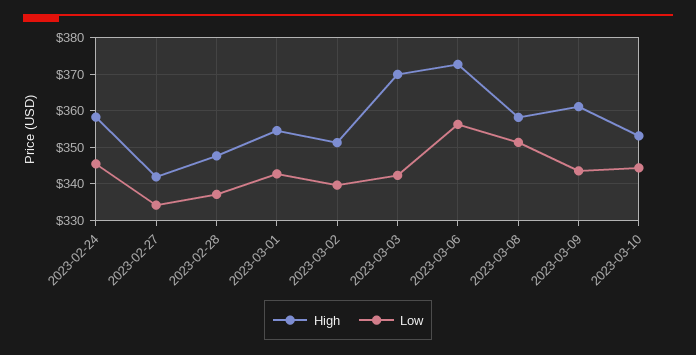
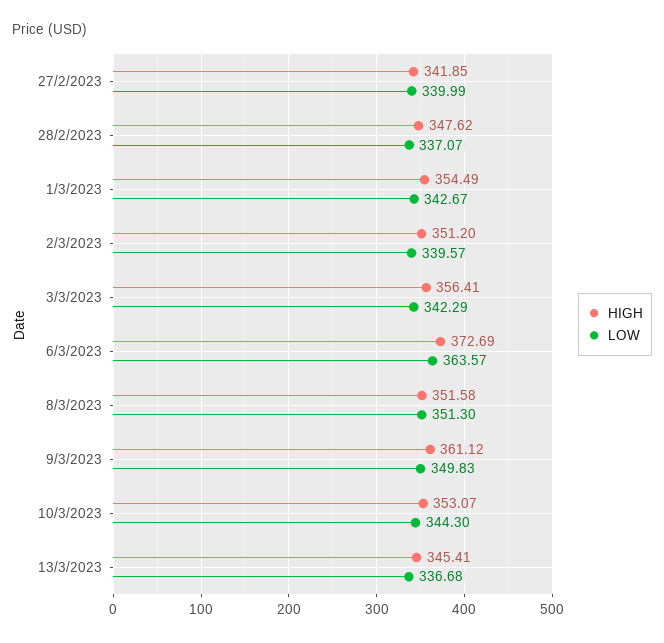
High, 2023-02-24: 358 -> none
Low, 2023-02-24: 346 -> none
Low, 2023-02-27: 334 -> 339.99
High, 2023-03-03: 370 -> 356.41
Low, 2023-03-06: 356 -> 363.57
High, 2023-03-08: 358 -> 351.58
Low, 2023-03-09: 344 -> 349.83
High, 13/3/2023: none -> 345.41
Low, 13/3/2023: none -> 336.68

